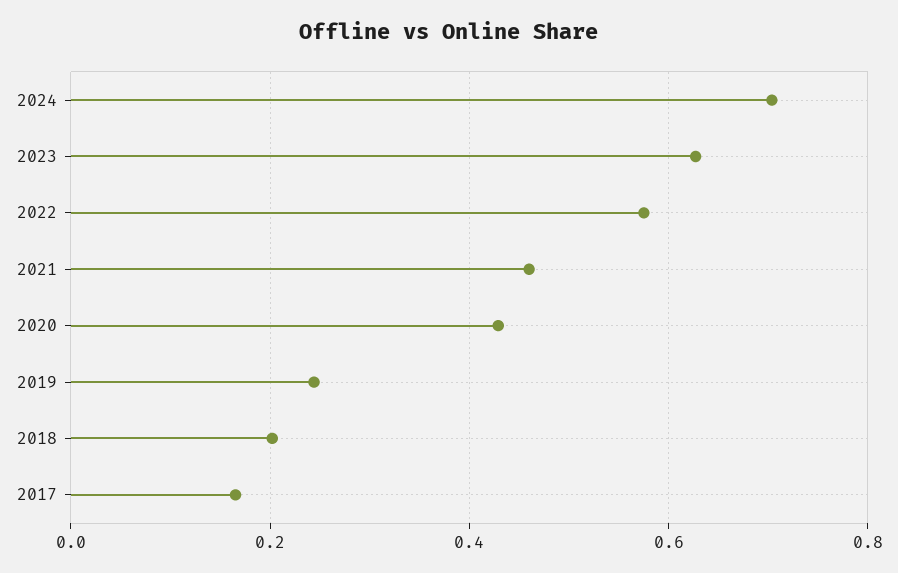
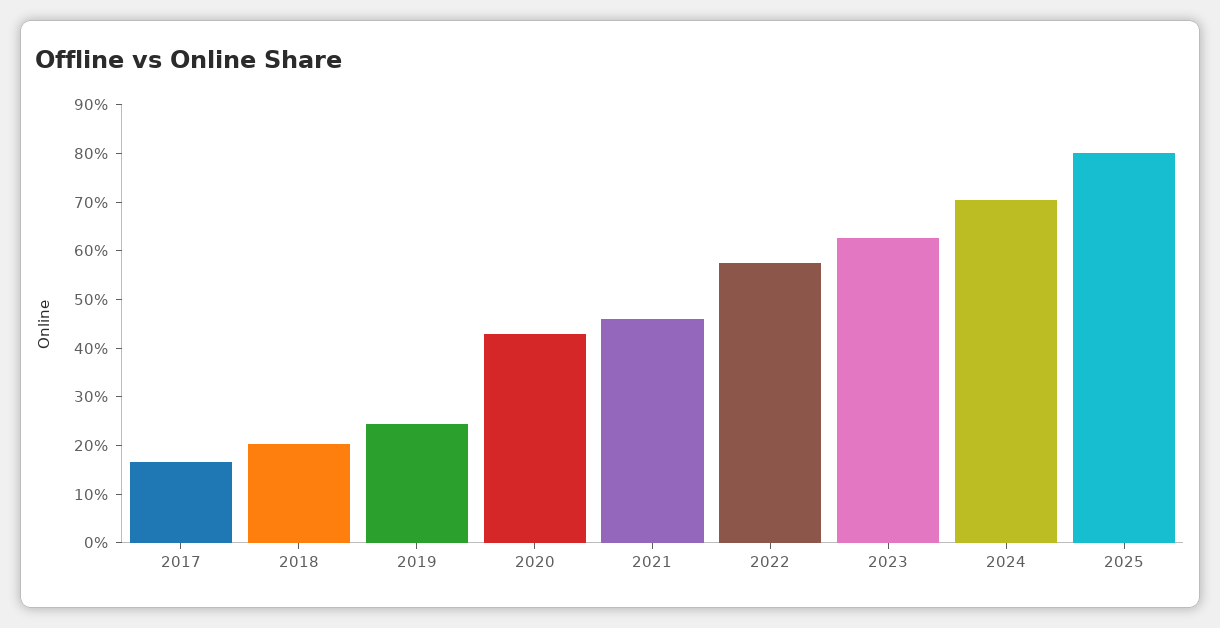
2025: none -> 0.8

